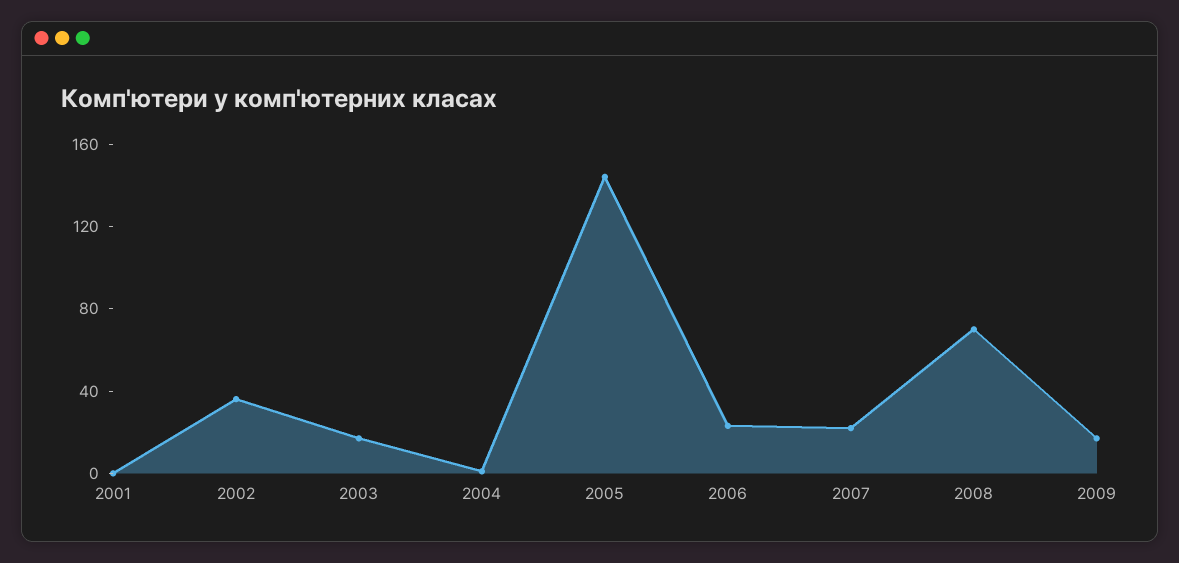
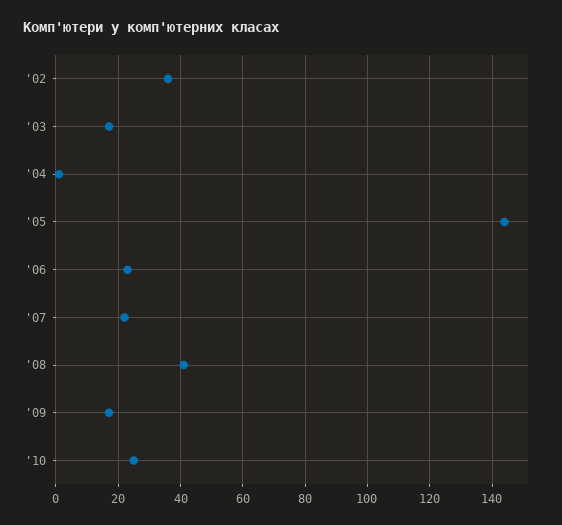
2001: 0 -> none
2008: 70 -> 40
'10: none -> 25

